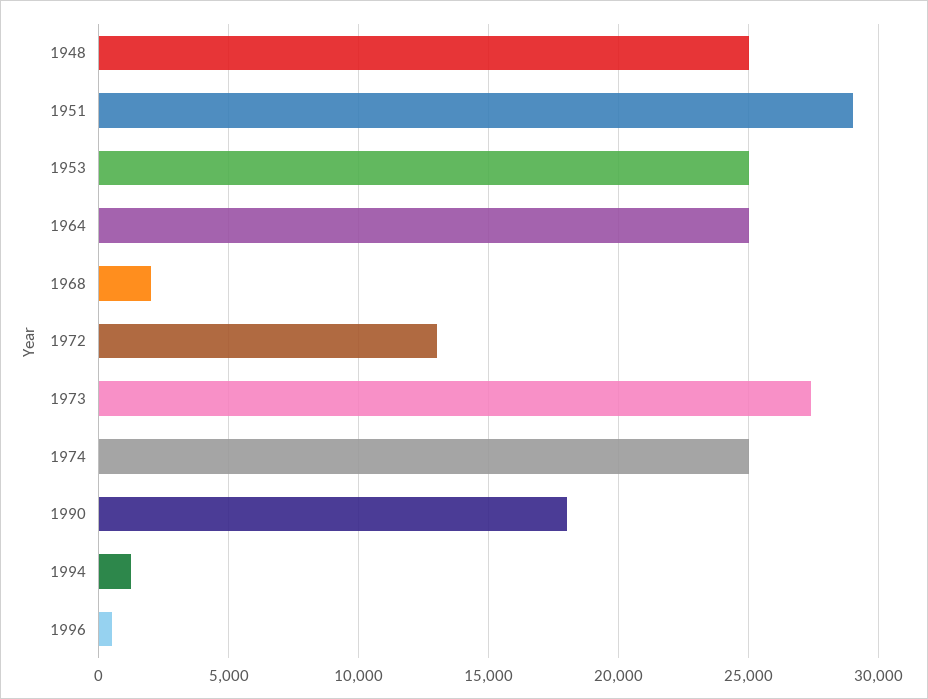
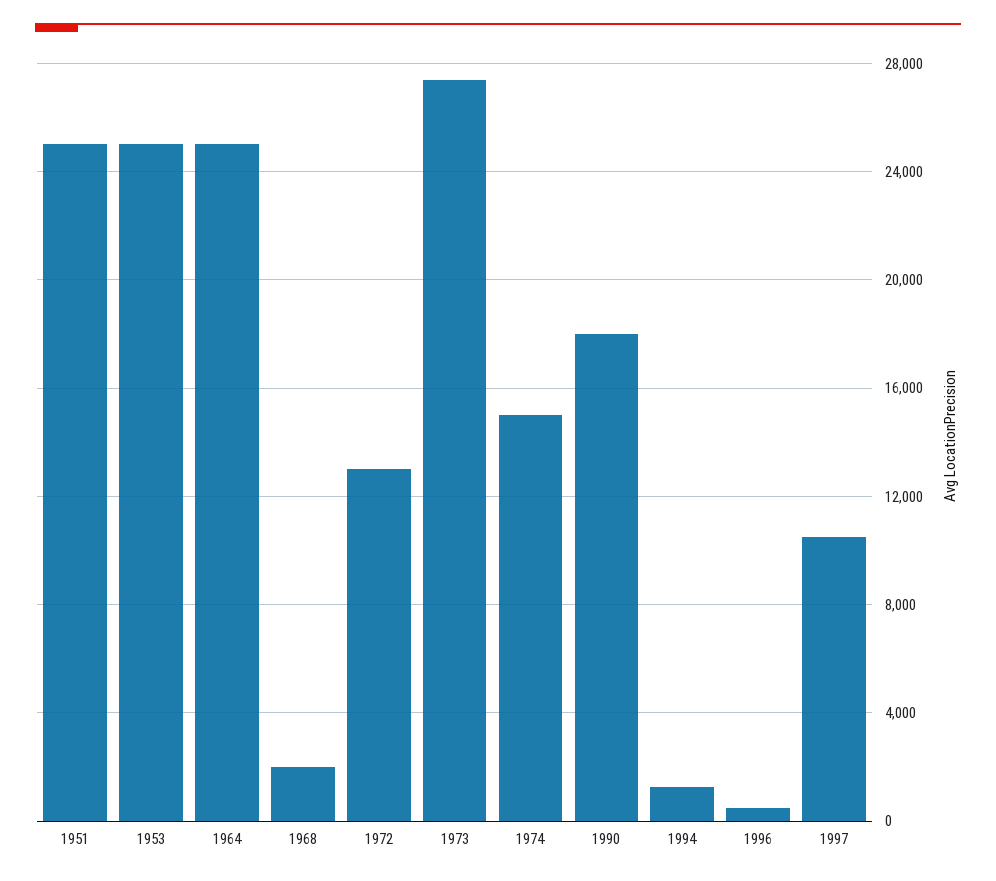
1948: 25000 -> none
1951: 29000 -> 25000
1974: 25000 -> 15000
1997: none -> 10500

